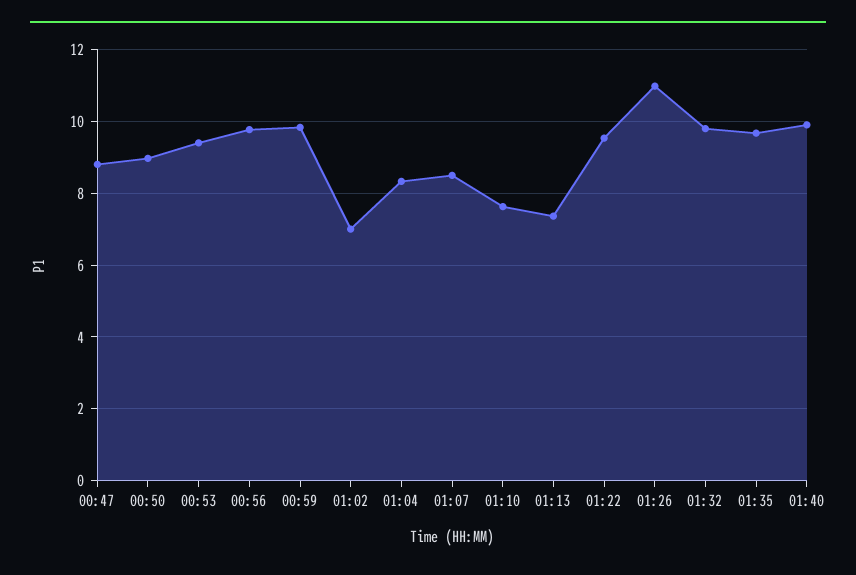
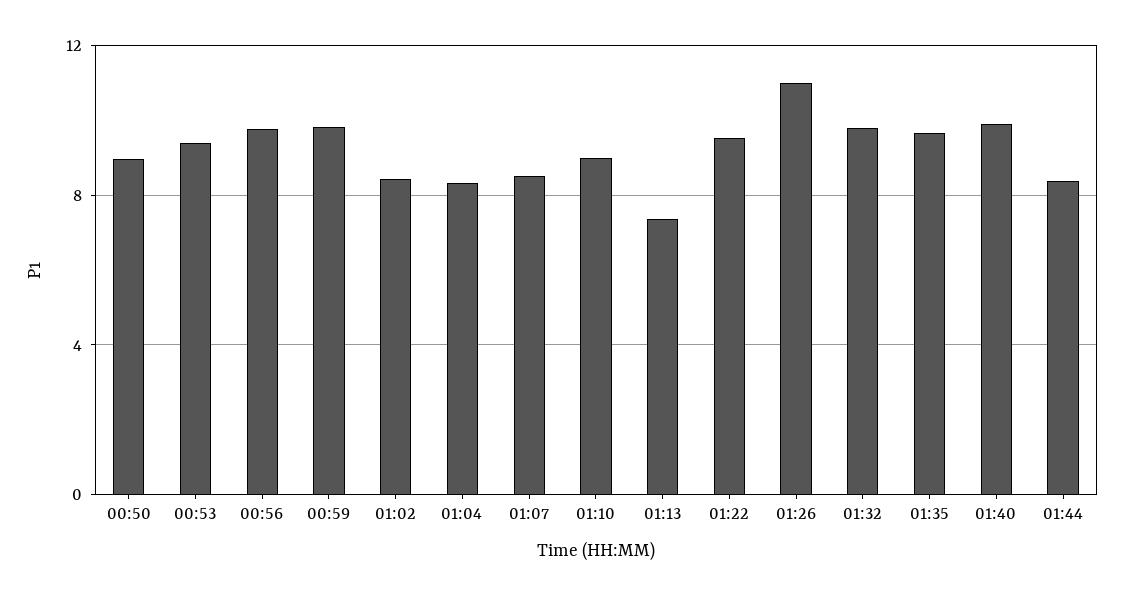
00:47: 8.8 -> none
01:02: 7 -> 8.5
01:10: 7.6 -> 9
01:44: none -> 8.5

